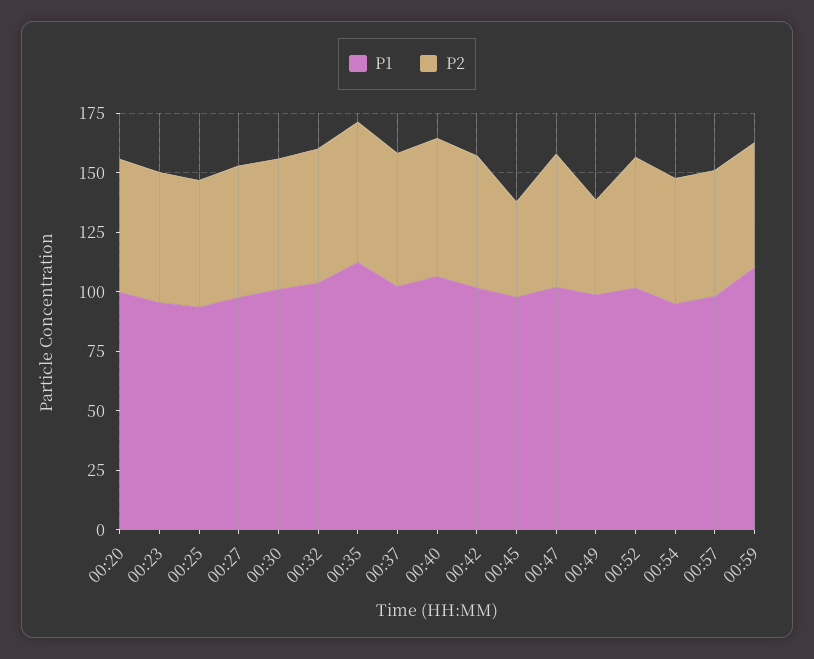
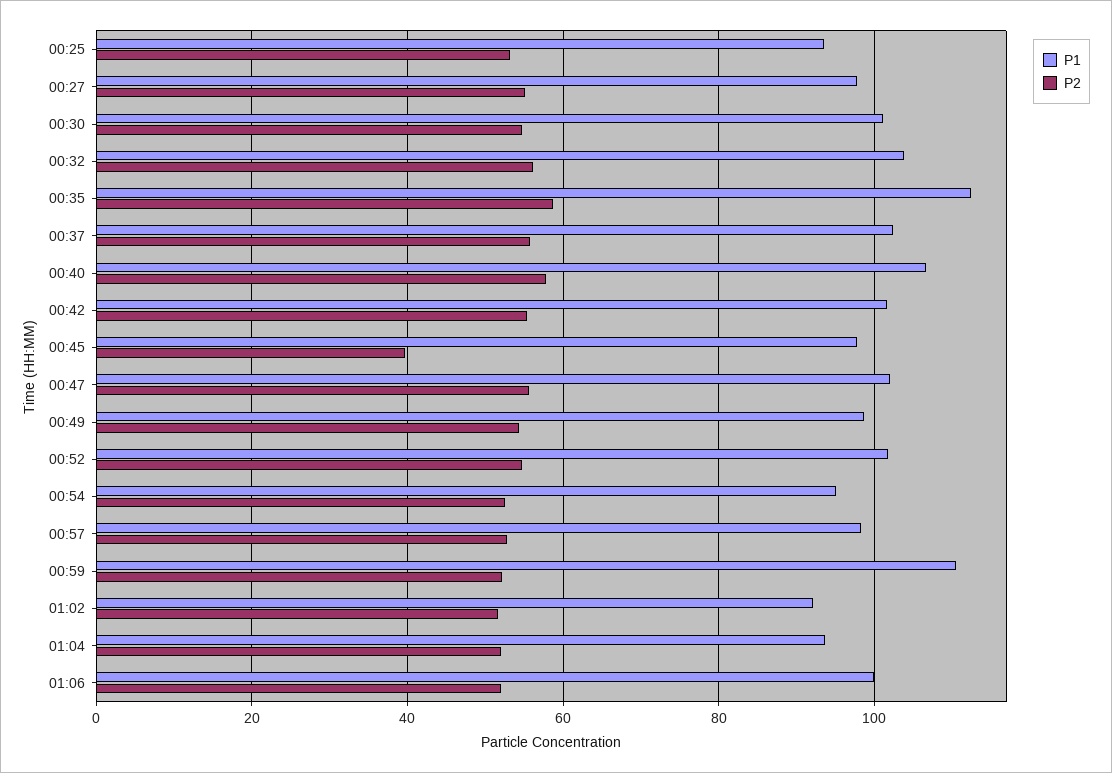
P1, 00:20: 100 -> none
P2, 00:20: 55 -> none
P1, 00:23: 95 -> none
P2, 00:23: 55 -> none
P2, 00:49: 40 -> 54
P1, 01:02: none -> 92
P2, 01:02: none -> 52
P1, 01:04: none -> 94
P2, 01:04: none -> 52
P1, 01:06: none -> 100
P2, 01:06: none -> 52

